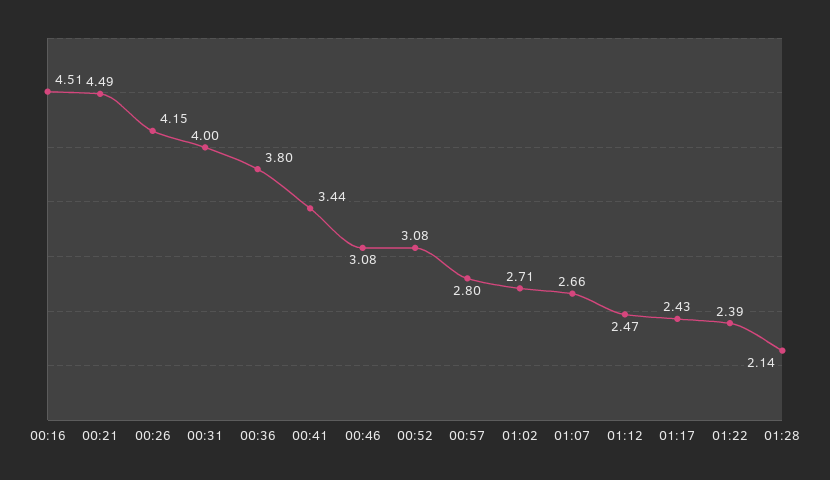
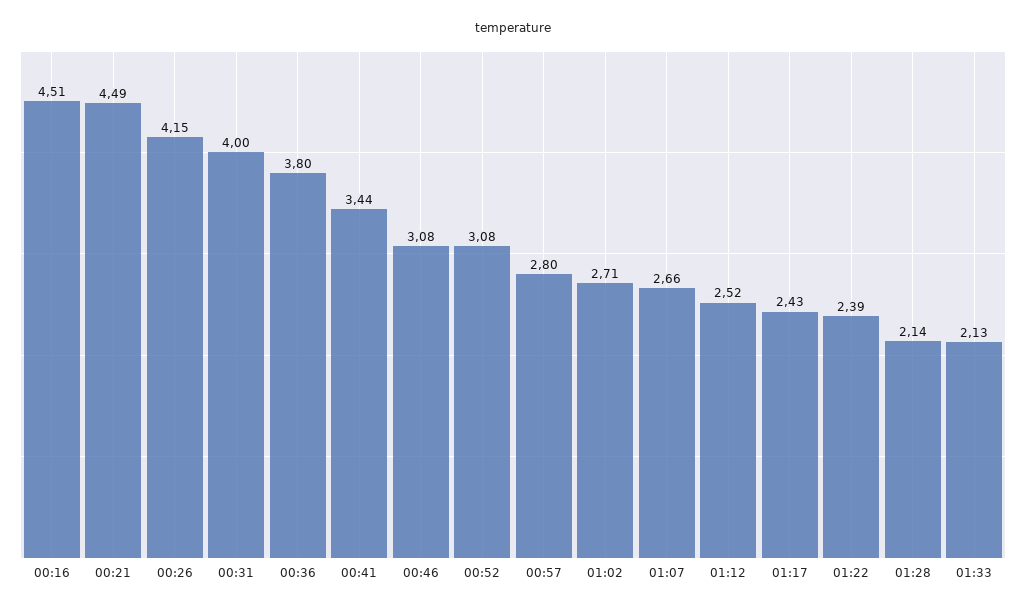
01:12: 2.47 -> 2.52
01:33: none -> 2.13

